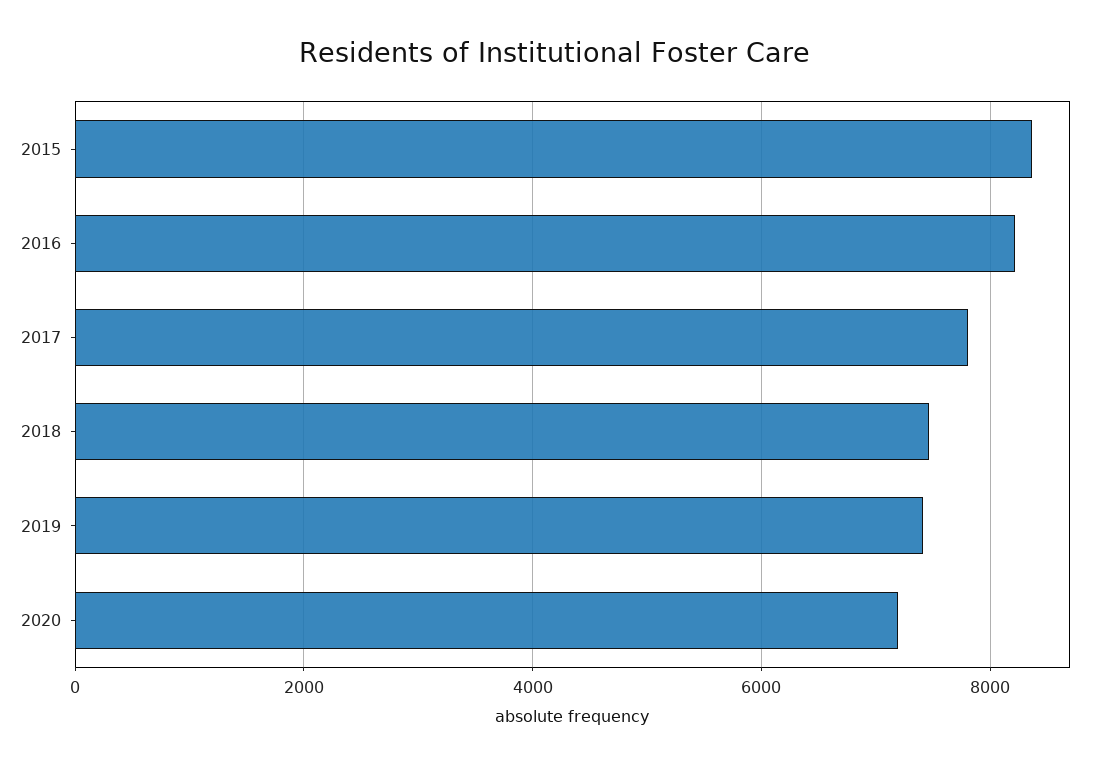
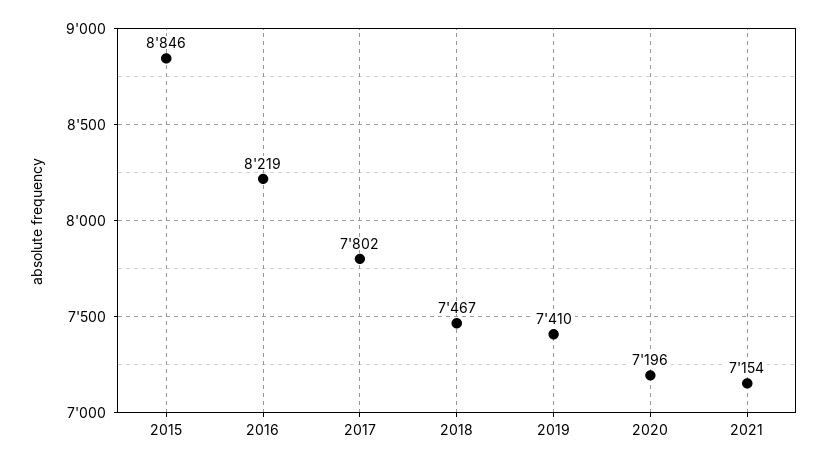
2015: 8400 -> 8846
2021: none -> 7154

